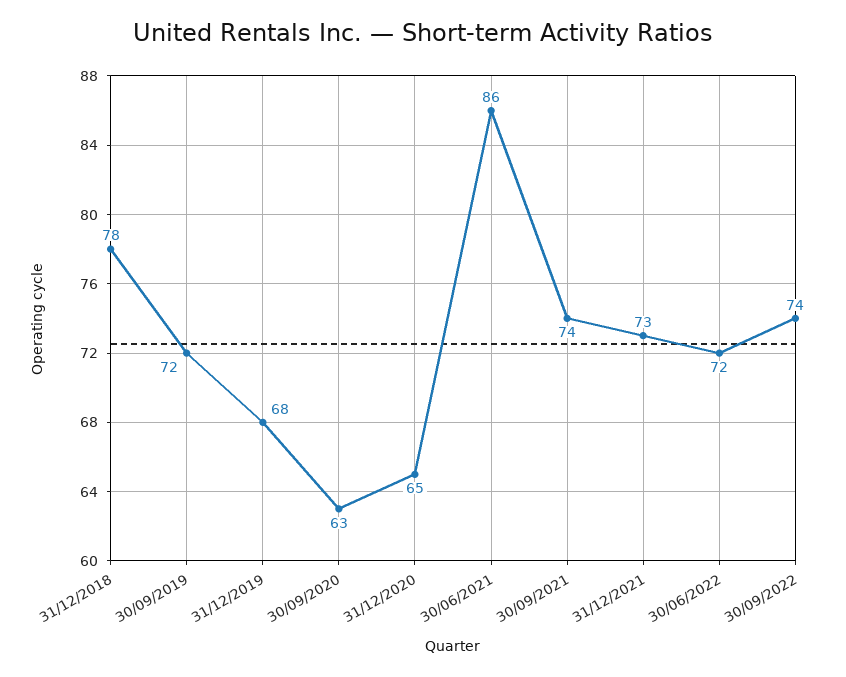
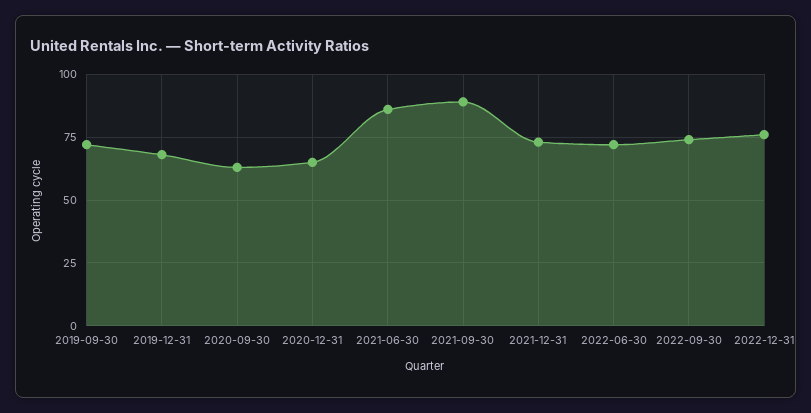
31/12/2018: 78 -> none
30/09/2021: 74 -> 90
2022-12-31: none -> 75

